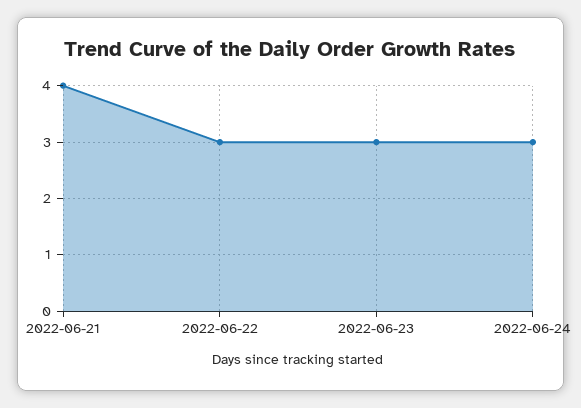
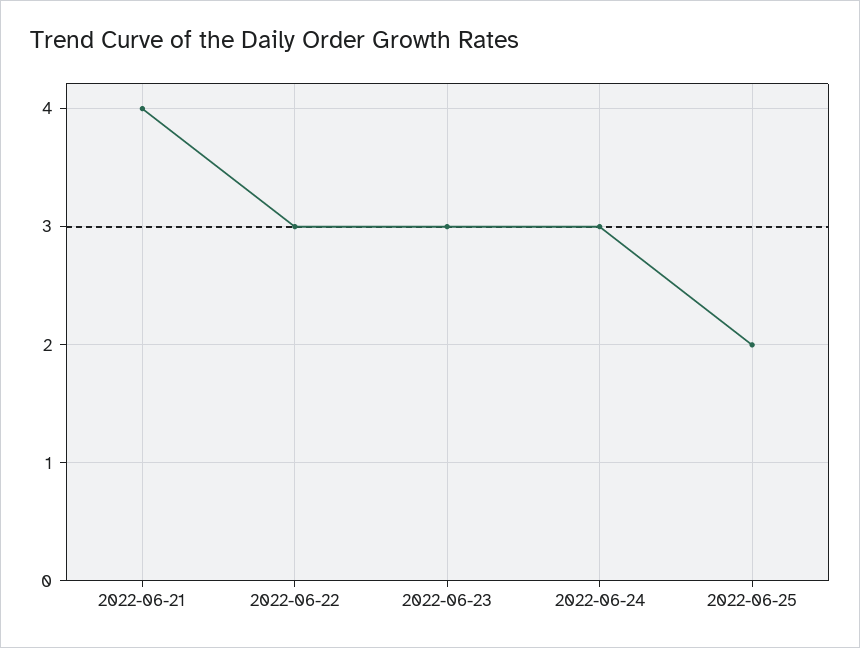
2022-06-25: none -> 2

